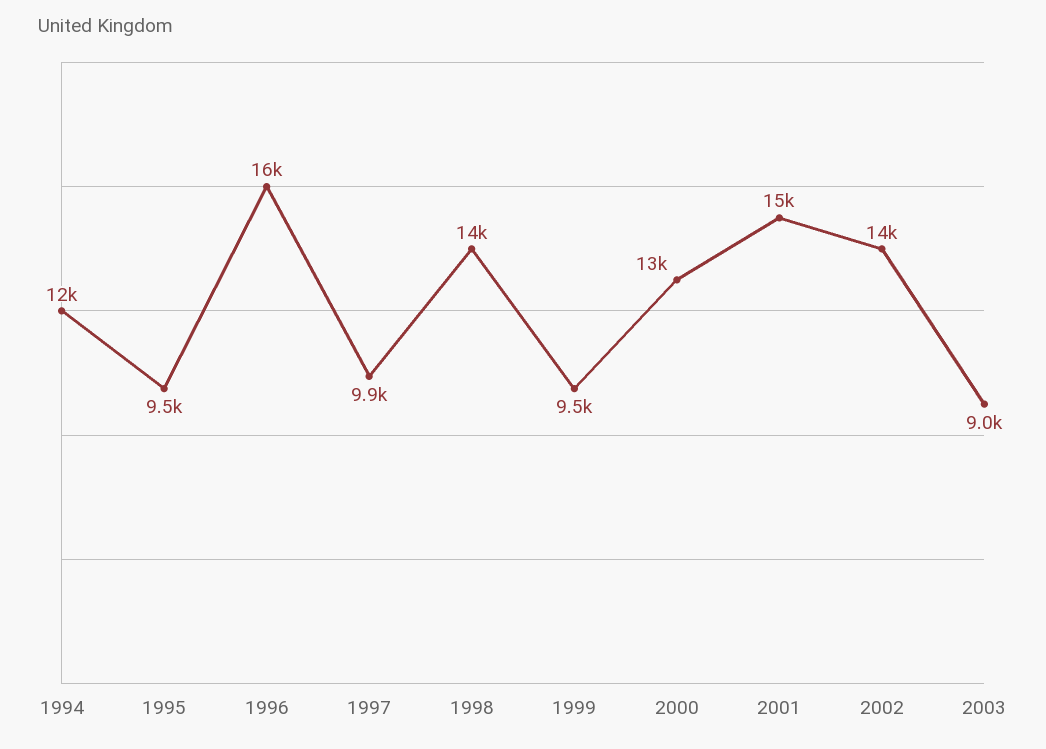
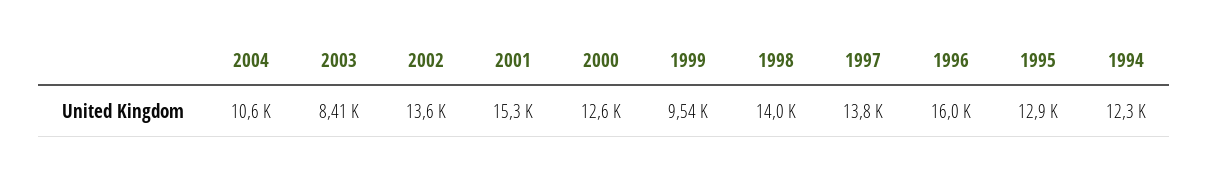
1995: 9500 -> 12900
1997: 9900 -> 13800
2003: 9000 -> 8410
2004: none -> 10600

